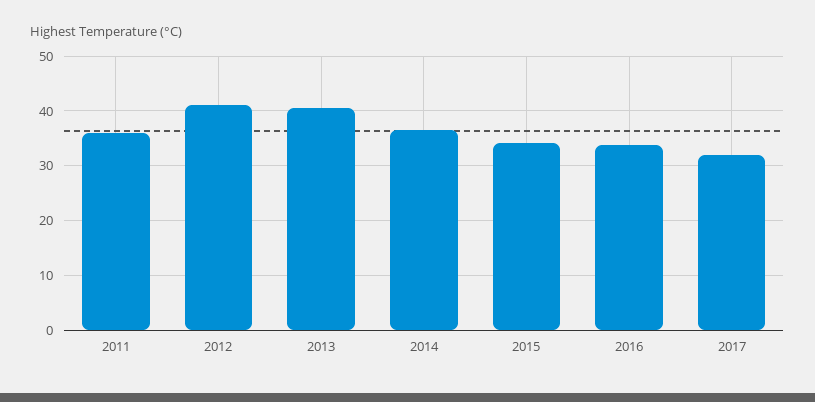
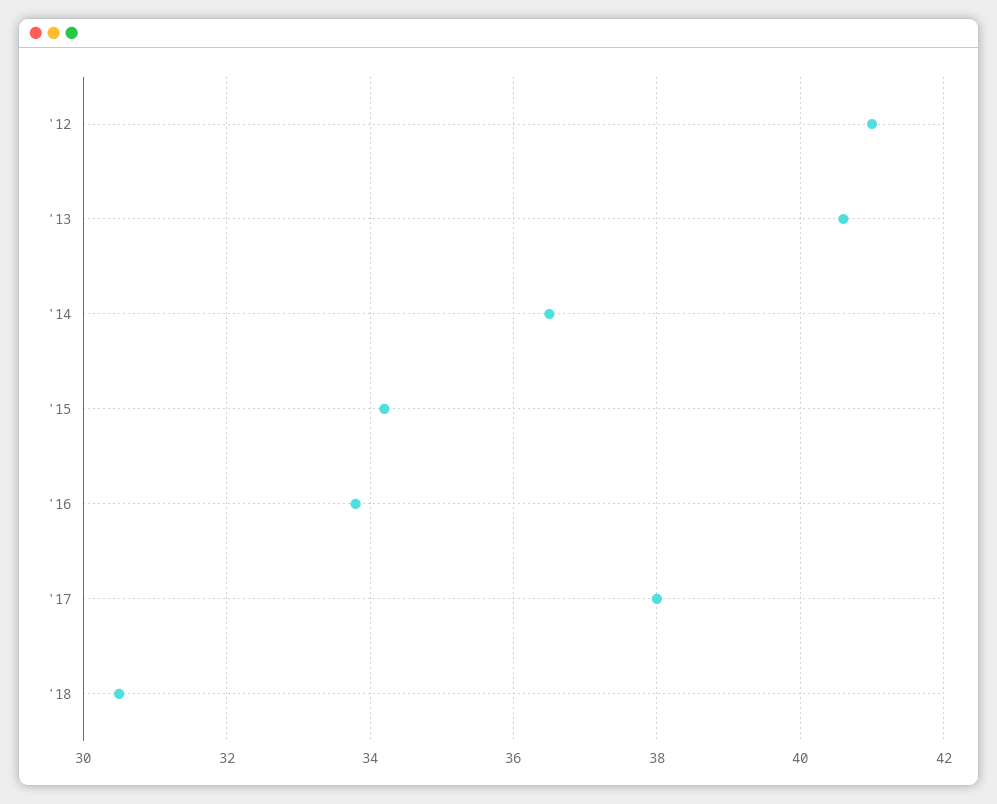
2011: 36 -> none
2017: 32 -> 38
'18: none -> 30.5

